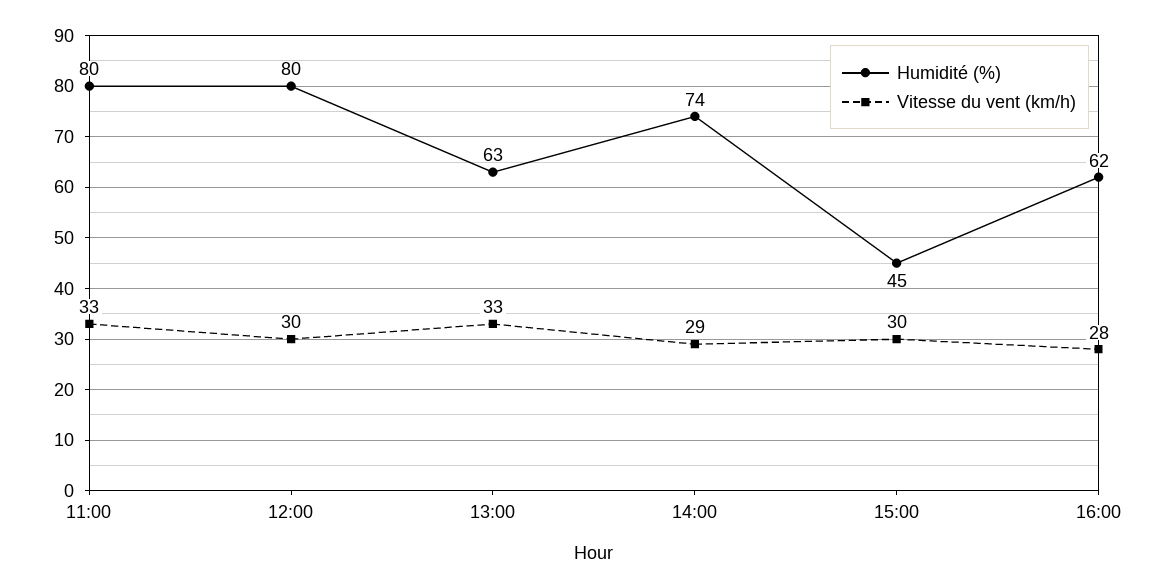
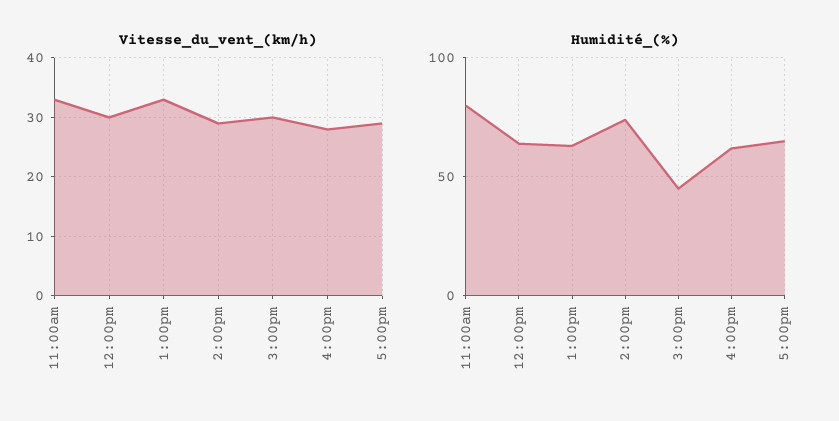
Humidité (%), 12:00: 80 -> 65
Vitesse du vent (km/h), 5:00pm: none -> 30
Humidité (%), 5:00pm: none -> 65

